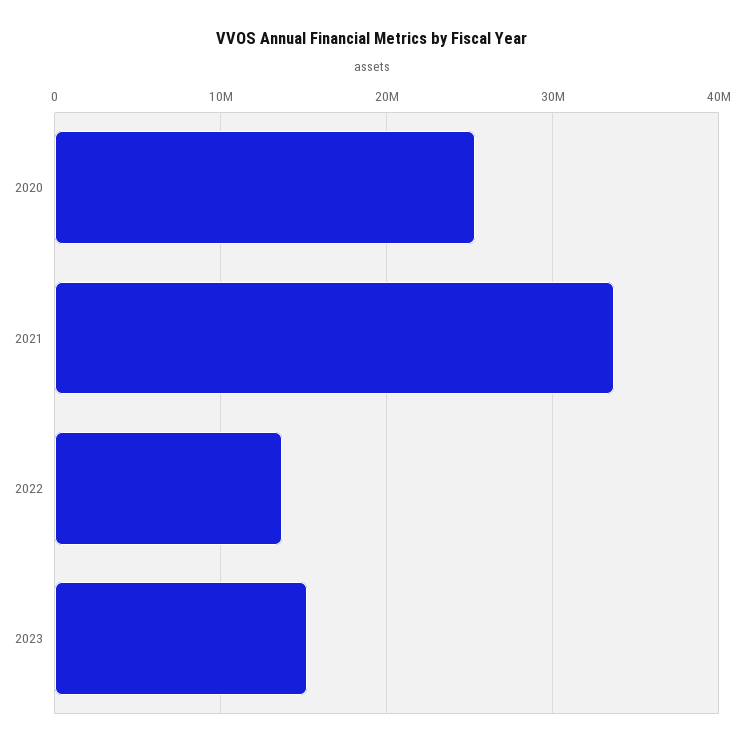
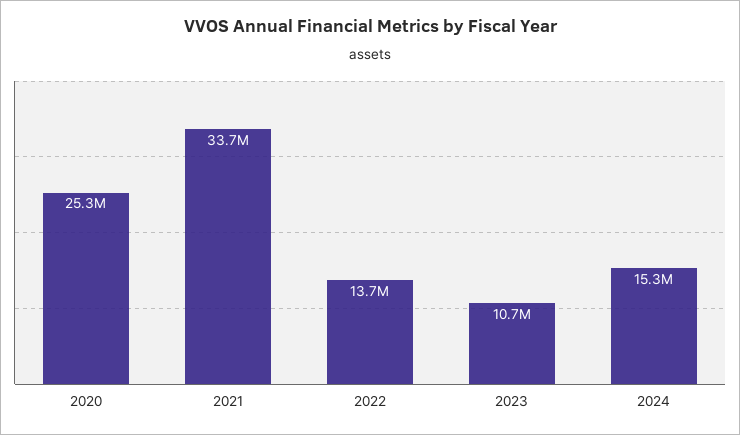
2023: 15000000 -> 10700000
2024: none -> 15300000

